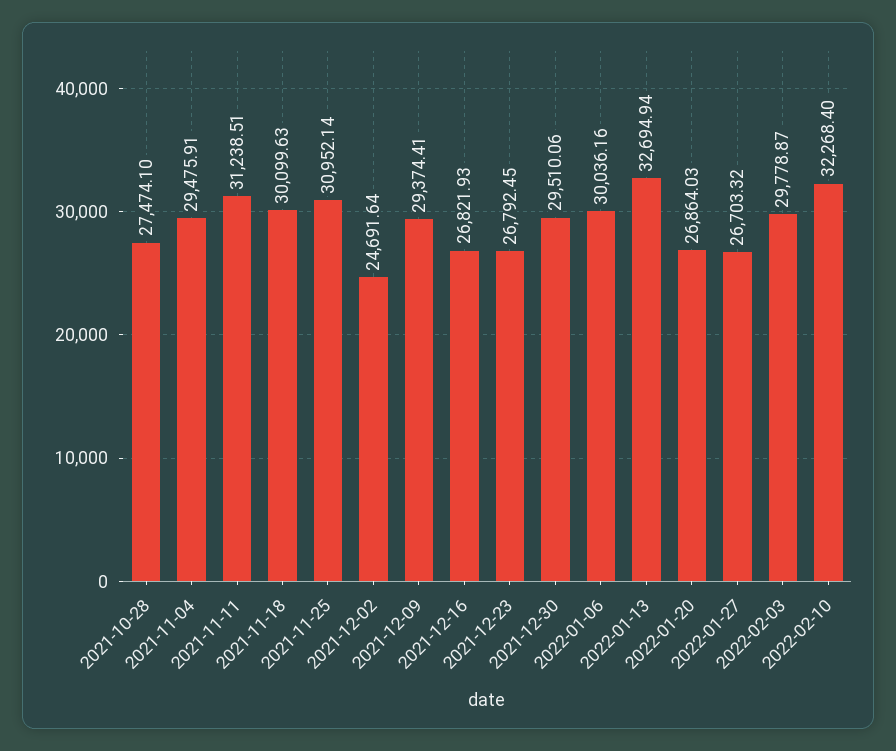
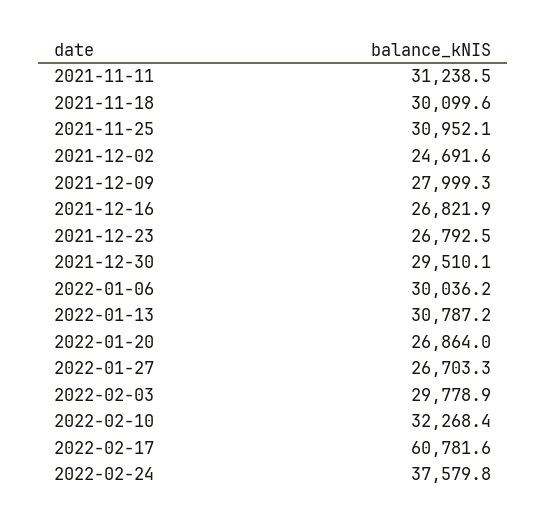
2021-10-28: 27474.1 -> none
2021-11-04: 29475.91 -> none
2021-12-09: 29374.41 -> 27999.3
2022-01-13: 32694.94 -> 30787.2
2022-02-17: none -> 60781.6
2022-02-24: none -> 37579.8

